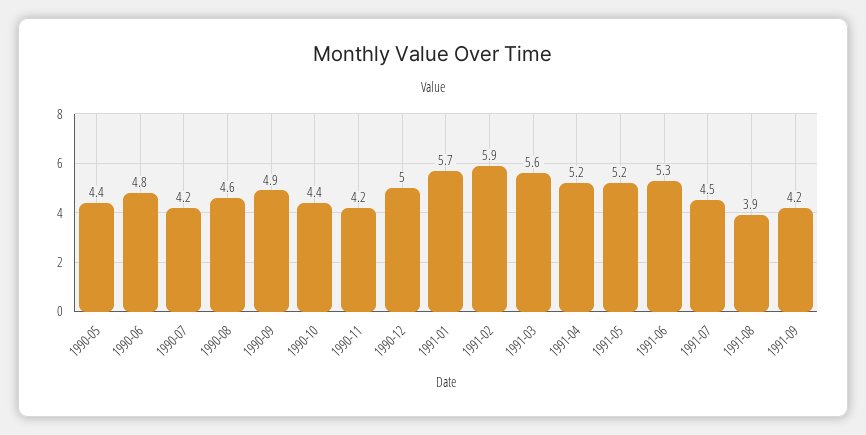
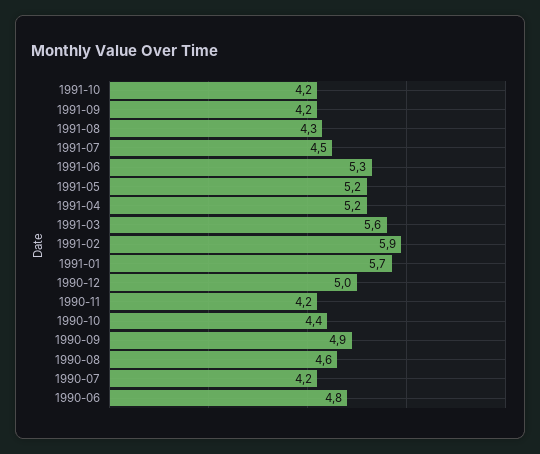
1990-05: 4.4 -> none
1991-08: 3.9 -> 4.3
1991-10: none -> 4.2

